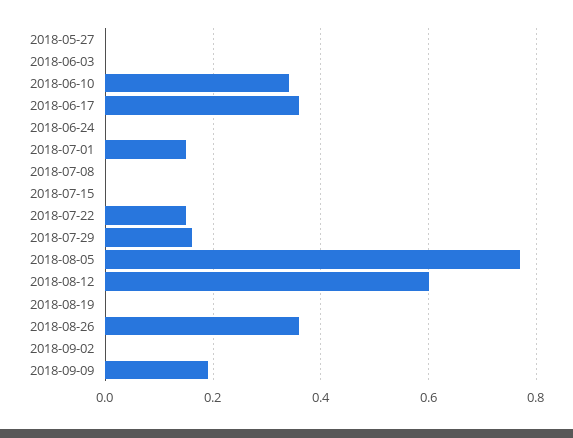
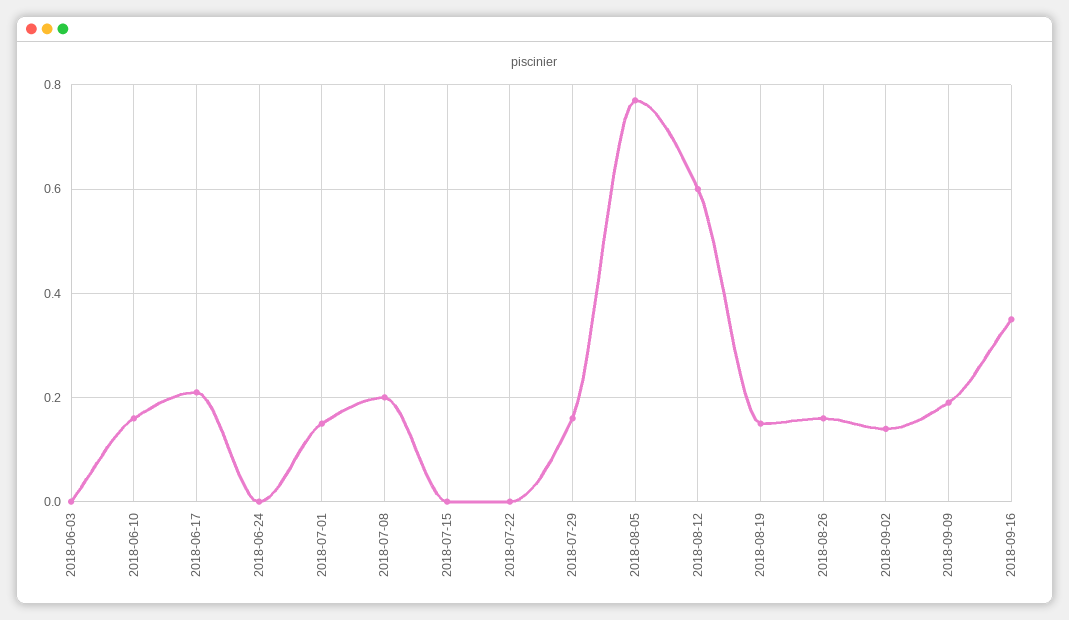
2018-05-27: 0 -> none
2018-06-10: 0.35 -> 0.15
2018-06-17: 0.35 -> 0.2
2018-07-08: 0 -> 0.2
2018-07-22: 0.15 -> 0
2018-08-19: 0 -> 0.15
2018-08-26: 0.35 -> 0.15
2018-09-02: 0 -> 0.15
2018-09-16: none -> 0.35

